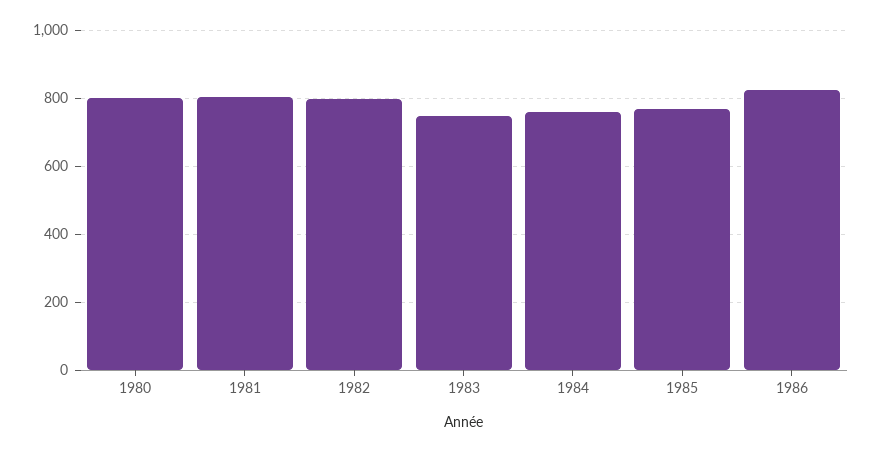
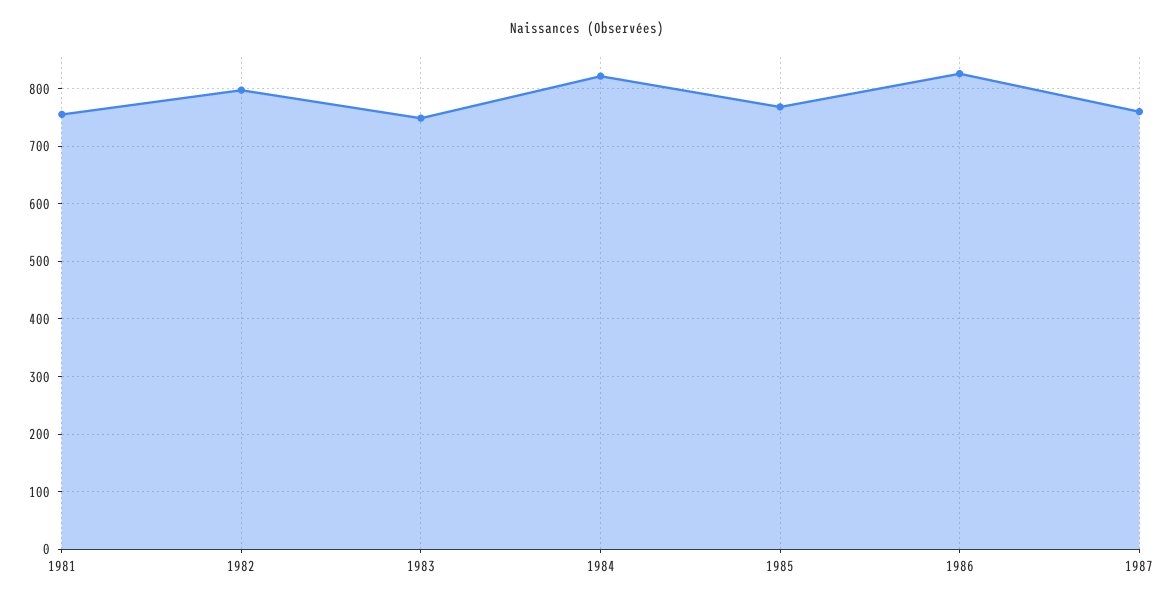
1980: 800 -> none
1981: 800 -> 760
1984: 760 -> 820
1987: none -> 760

